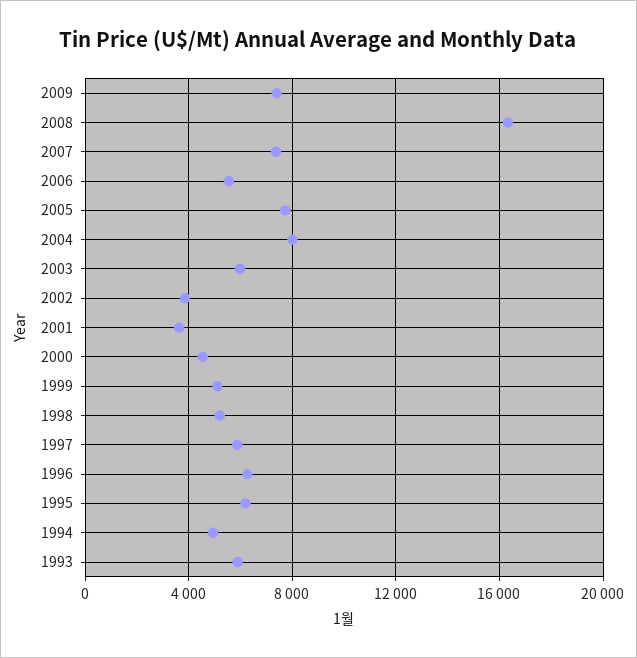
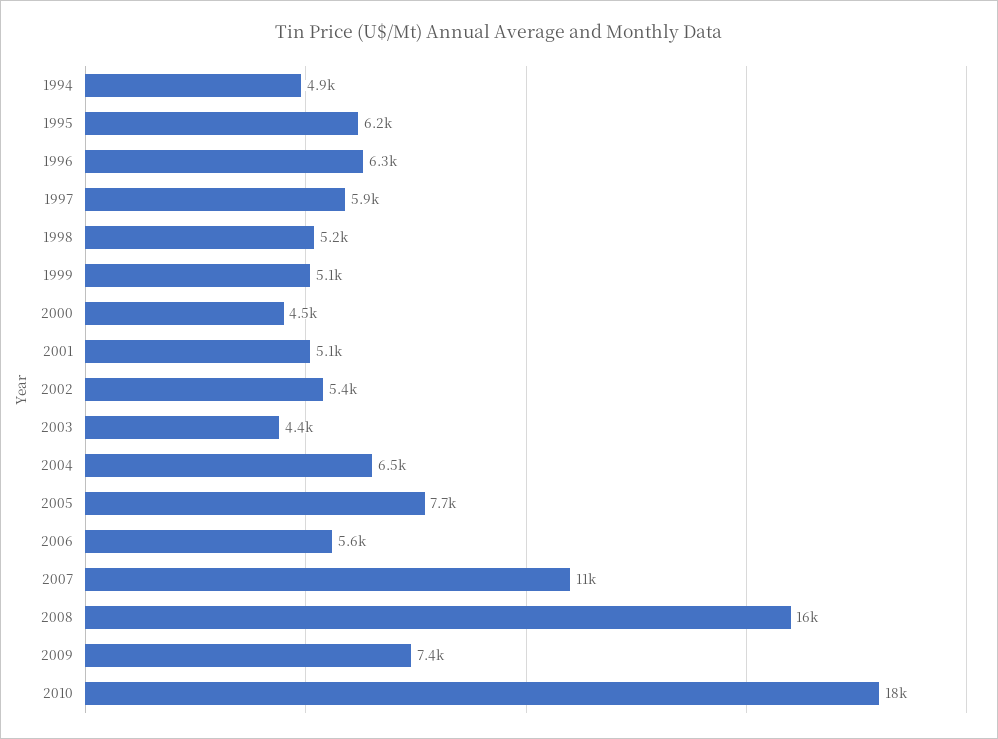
2007: 7500 -> 11000
2004: 8000 -> 6500
2003: 6000 -> 4400
2002: 4000 -> 5400
2001: 3500 -> 5100
1993: 6000 -> none
2010: none -> 18000

